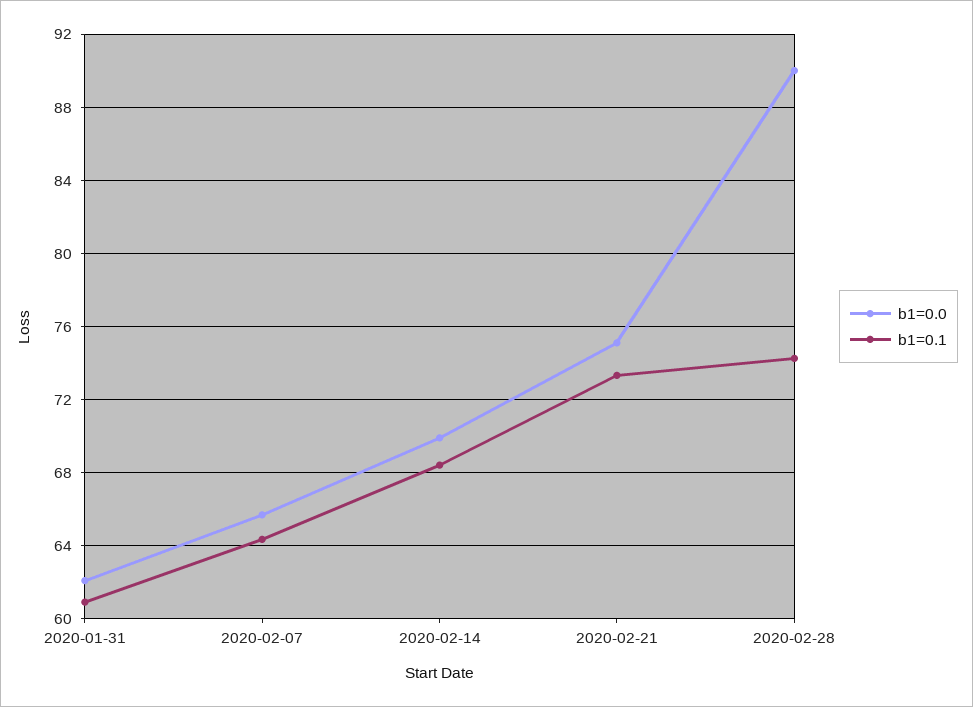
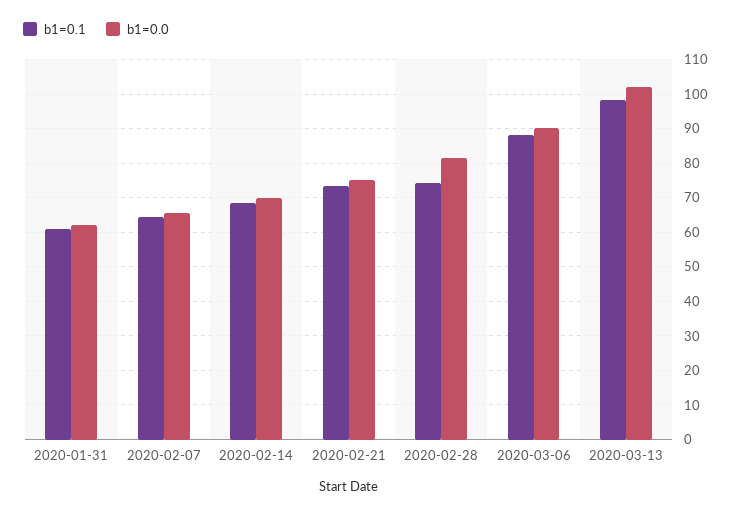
b1=0.0, 2020-02-28: 90 -> 82
b1=0.1, 2020-03-06: none -> 88
b1=0.0, 2020-03-06: none -> 90
b1=0.1, 2020-03-13: none -> 98
b1=0.0, 2020-03-13: none -> 102

